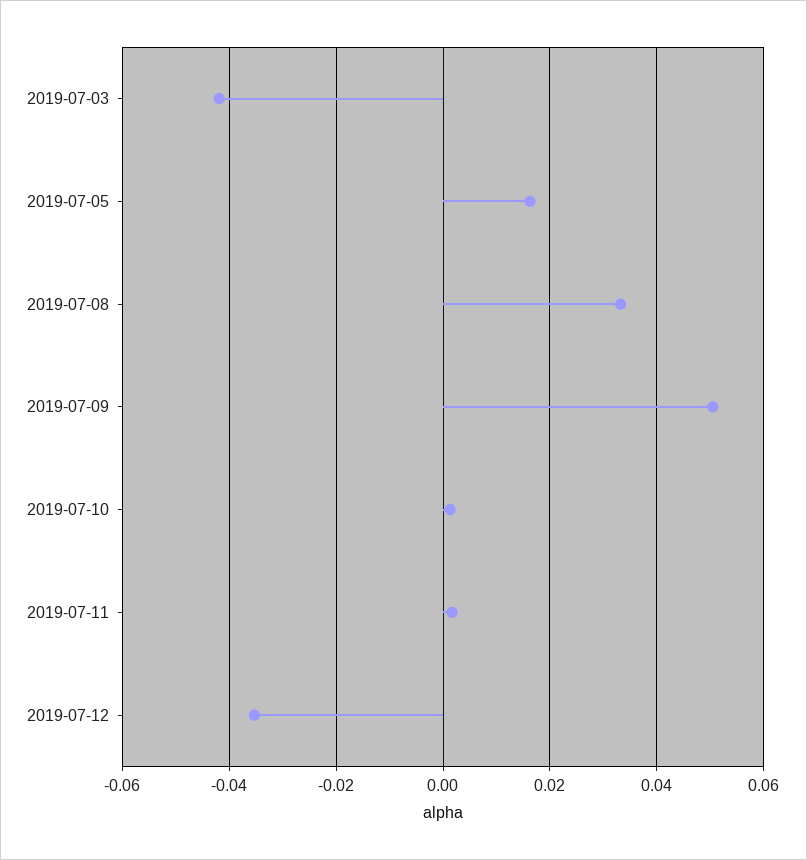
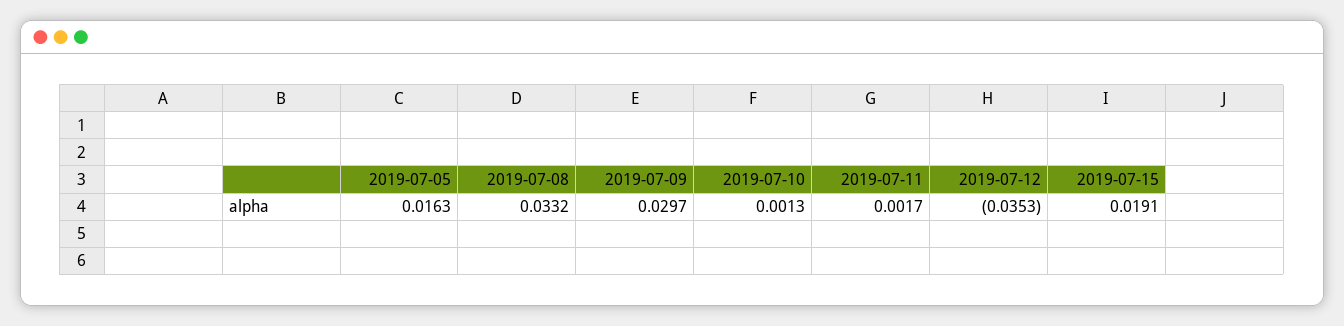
2019-07-03: -0.042 -> none
2019-07-09: 0.05 -> 0.0297
2019-07-15: none -> 0.0191

